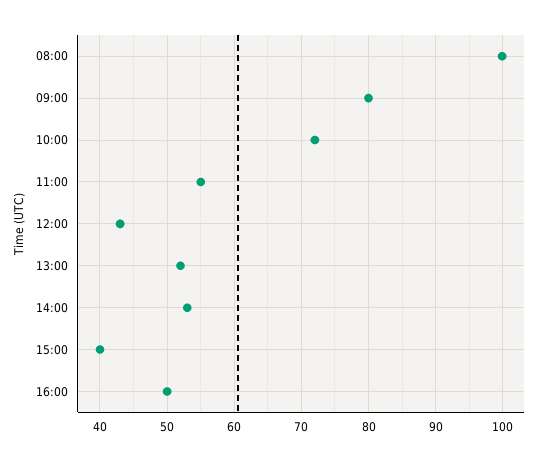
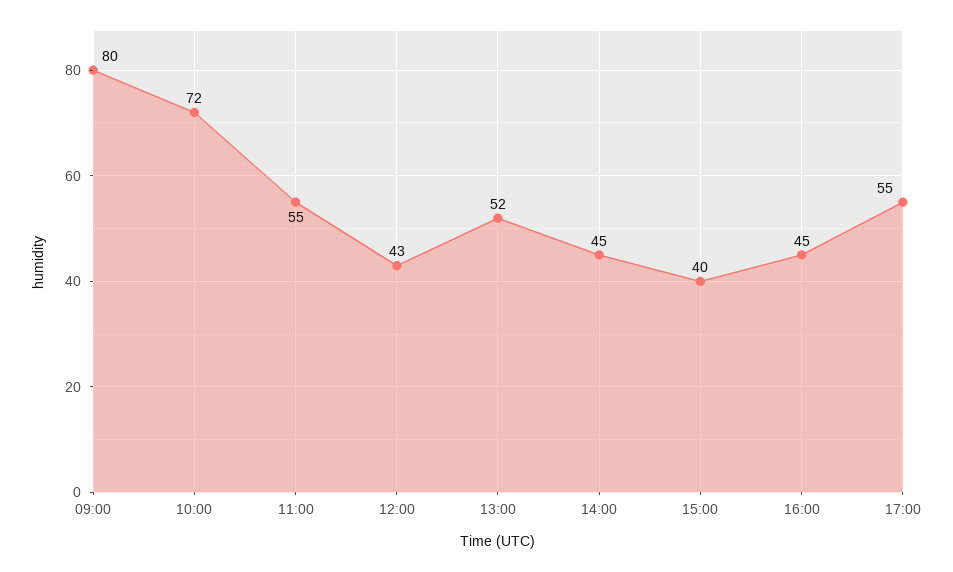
08:00: 100 -> none
14:00: 53 -> 45
16:00: 50 -> 45
17:00: none -> 55

